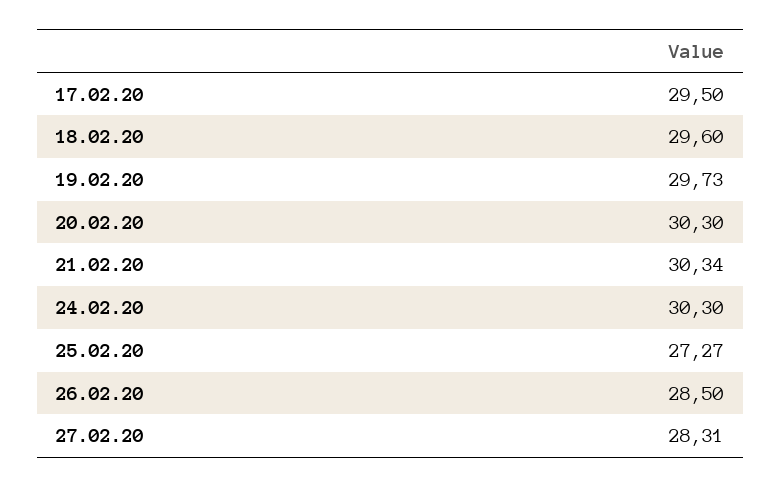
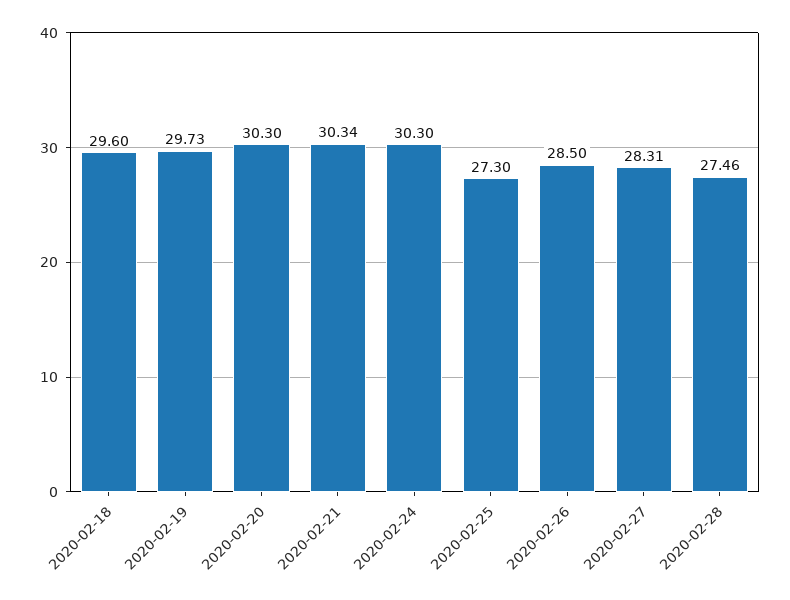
17.02.20: 29.5 -> none
25.02.20: 27.27 -> 27.3
2020-02-28: none -> 27.46

